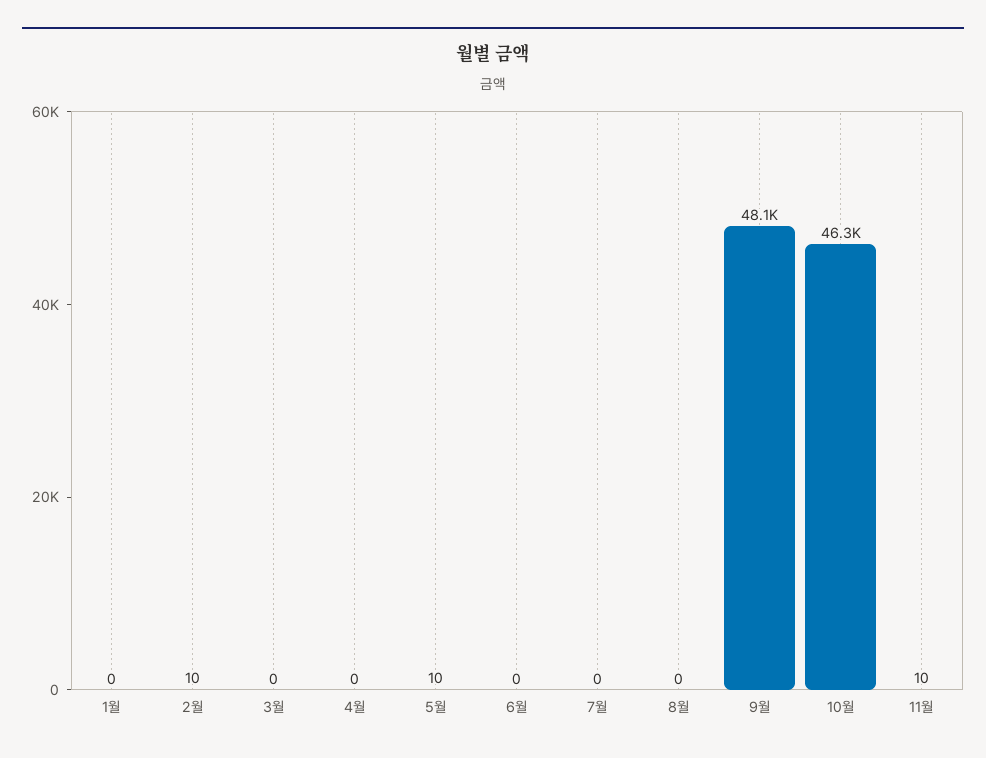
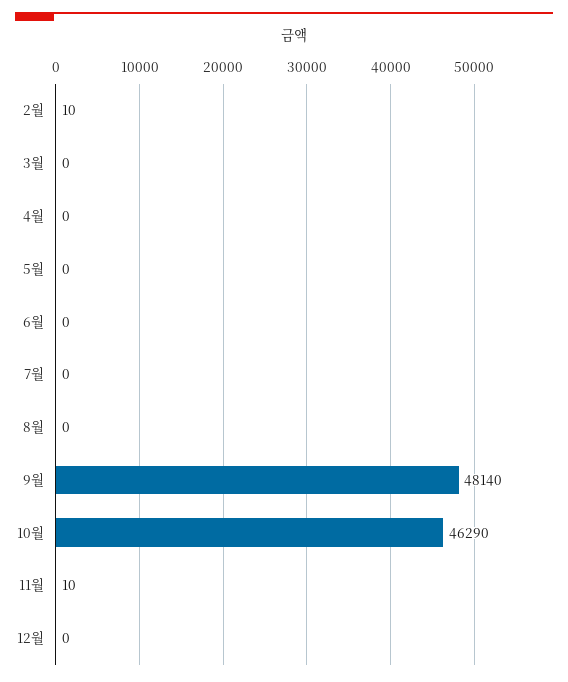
1월: 0 -> none
5월: 10 -> 0
12월: none -> 0

